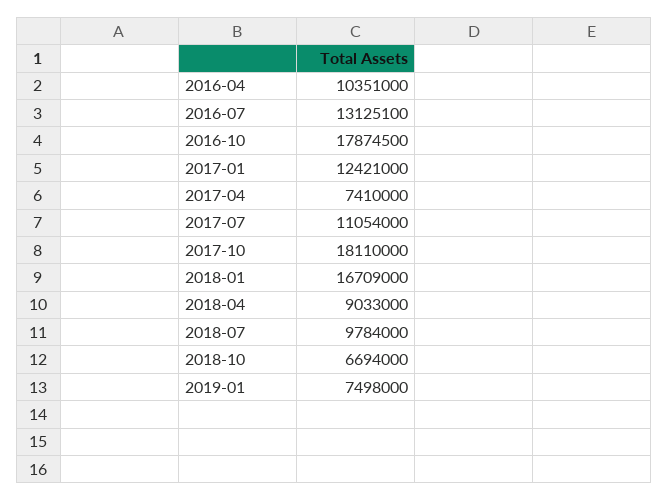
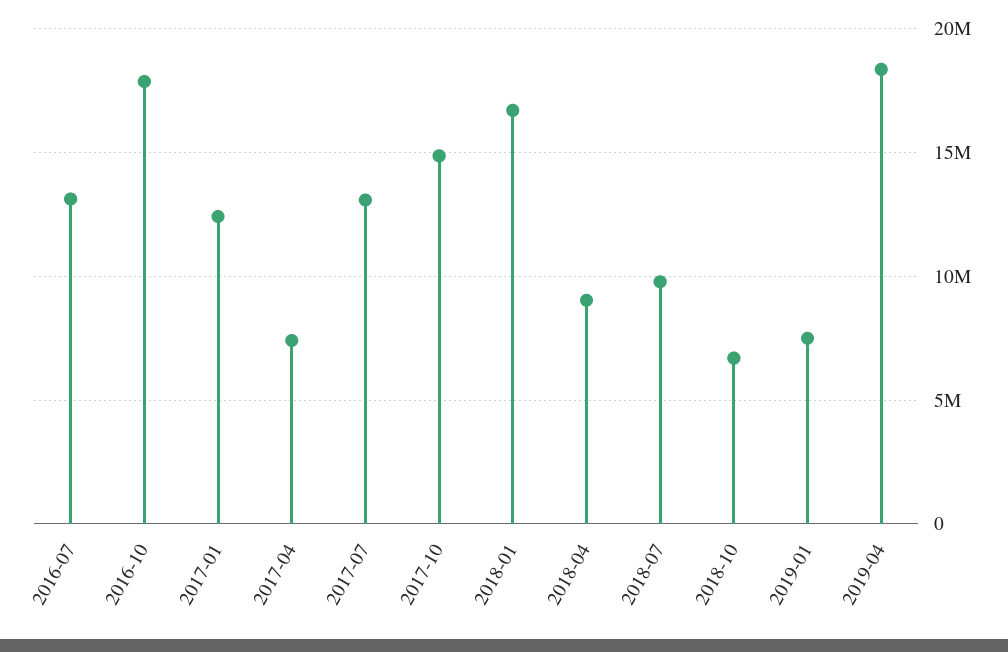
2016-04: 10351000 -> none
2017-07: 11054000 -> 13000000
2017-10: 18110000 -> 15000000
2019-04: none -> 18500000

